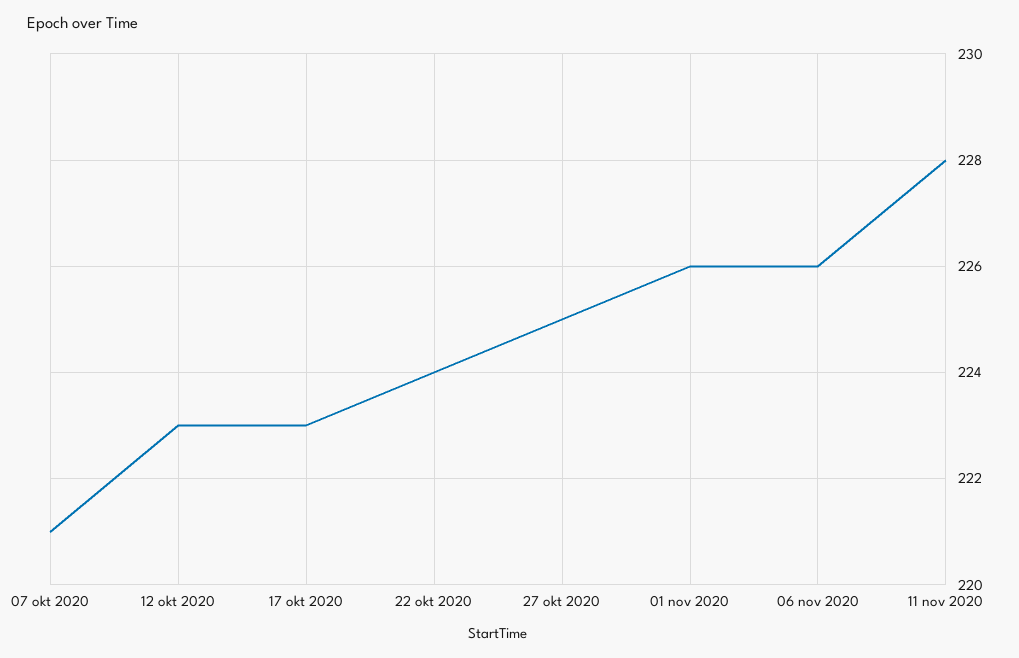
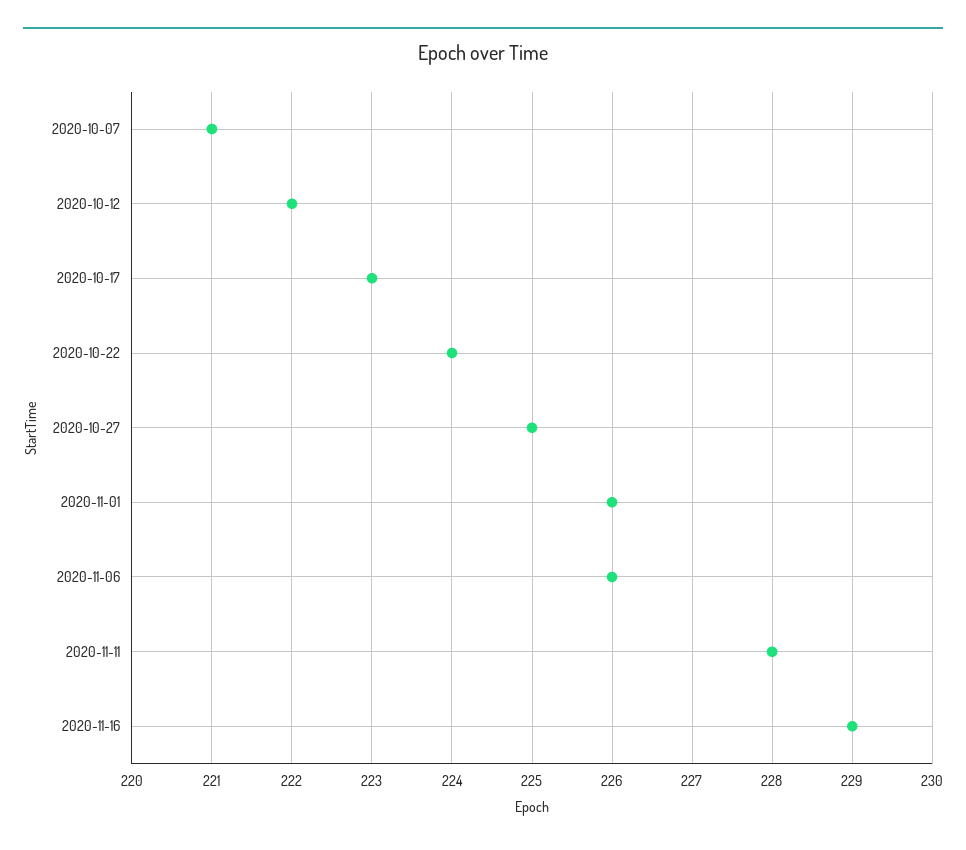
12 okt 2020: 223 -> 222
2020-11-16: none -> 229

